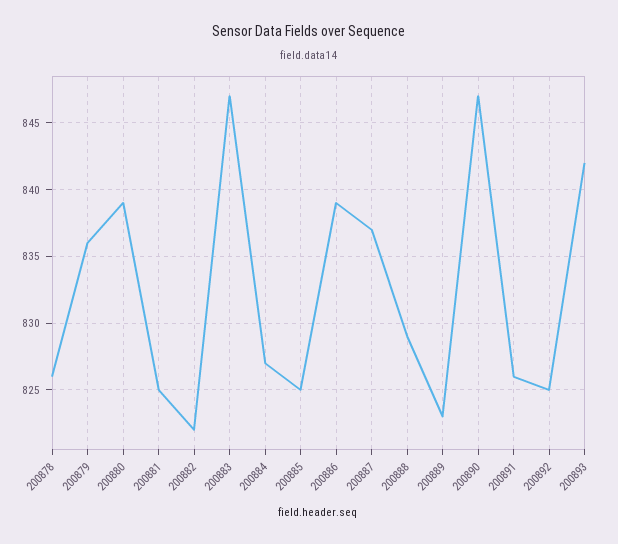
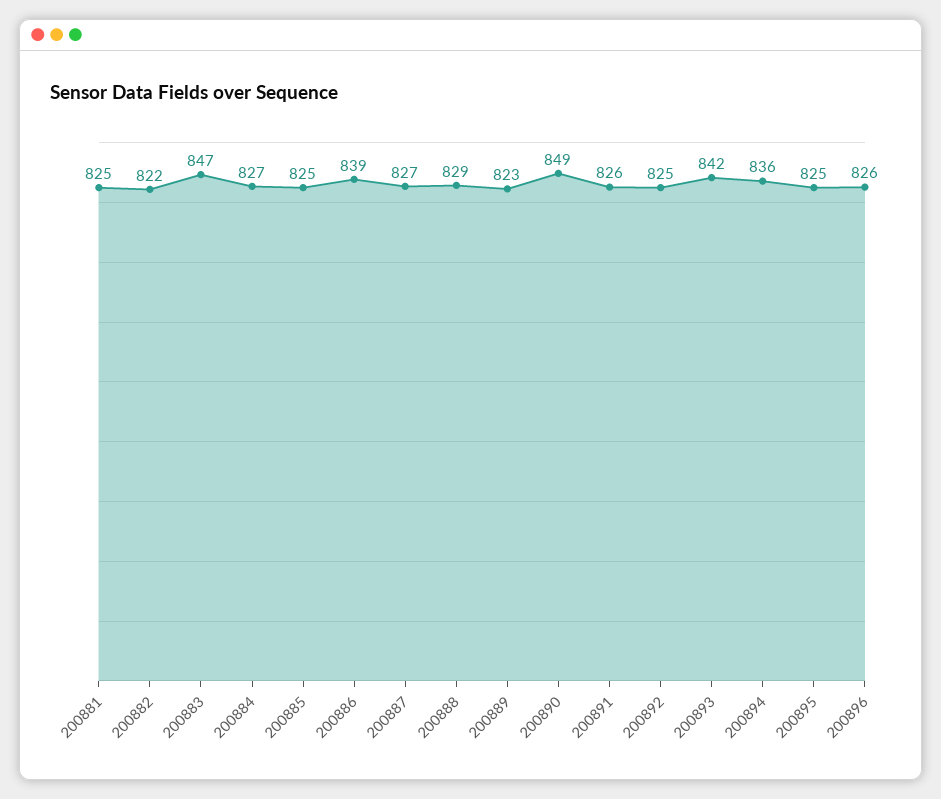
200878: 826 -> none
200879: 836 -> none
200880: 839 -> none
200887: 837 -> 827
200890: 847 -> 849
200894: none -> 836
200895: none -> 825
200896: none -> 826

